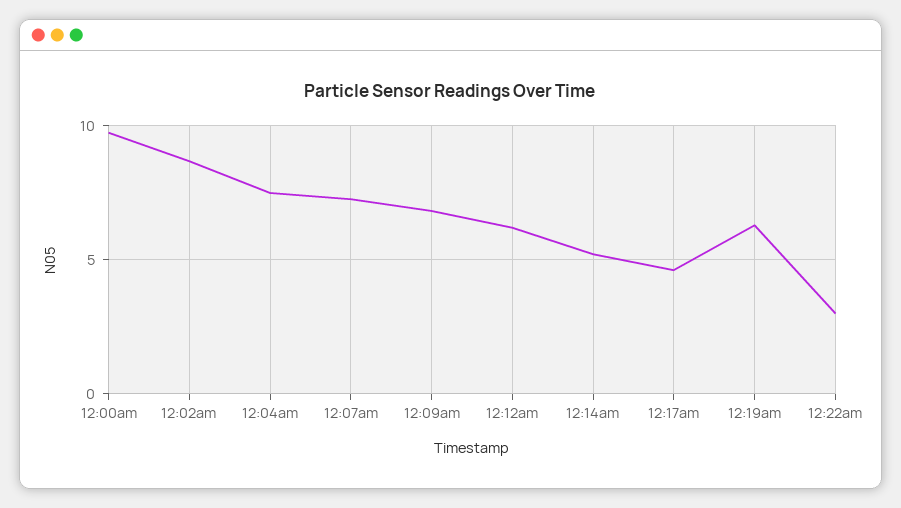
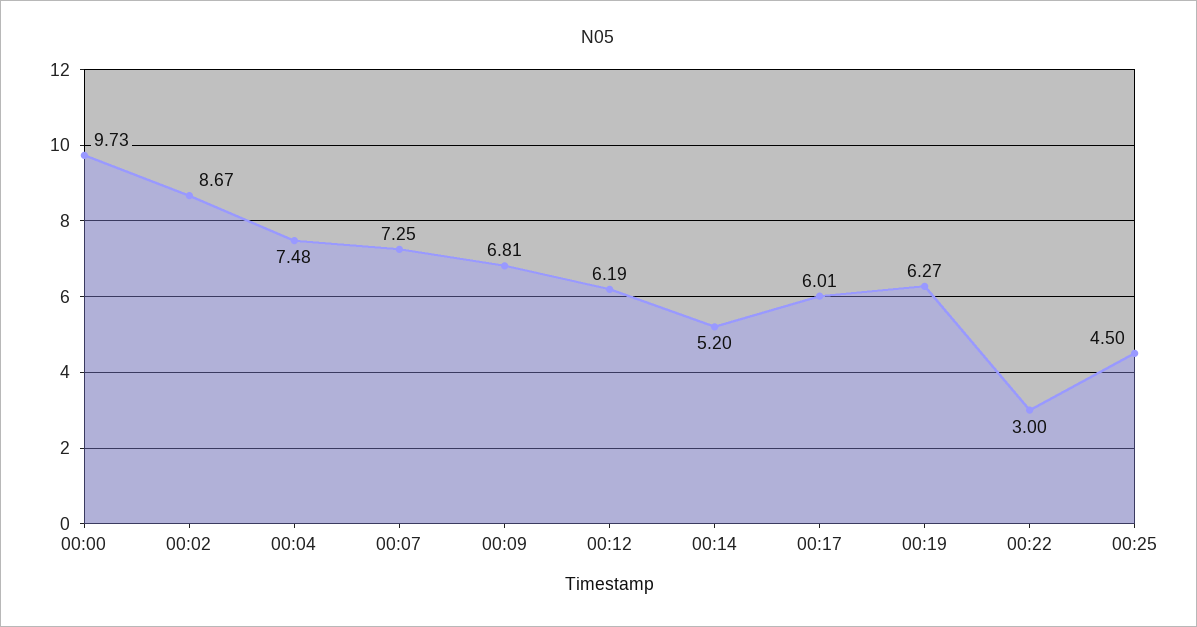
12:17am: 4.5 -> 6.01
00:25: none -> 4.5

